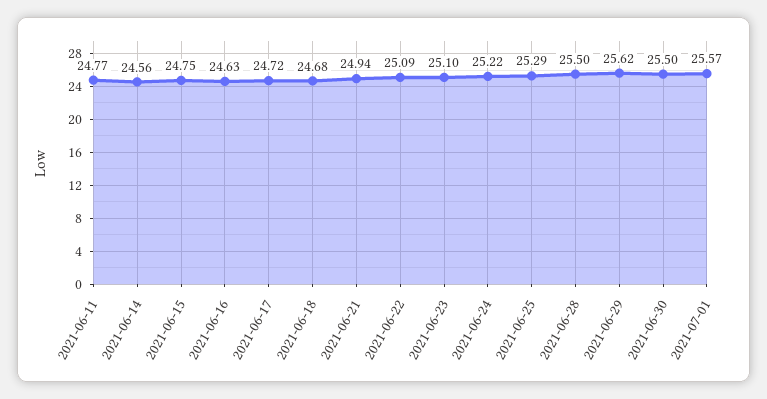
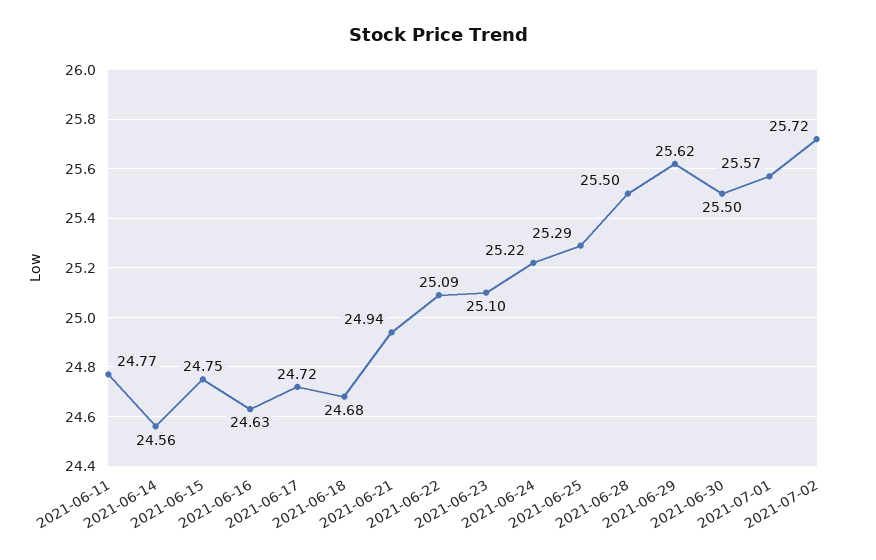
2021-07-02: none -> 25.72

